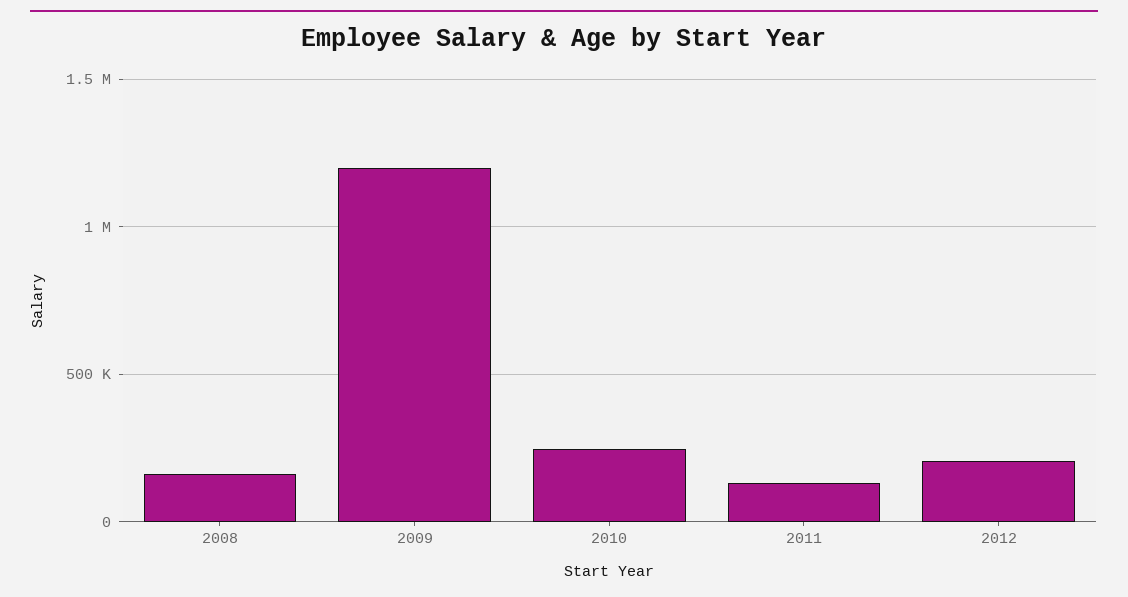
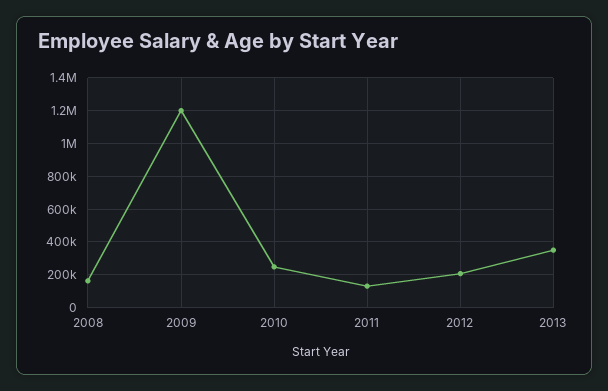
2013: none -> 350000

